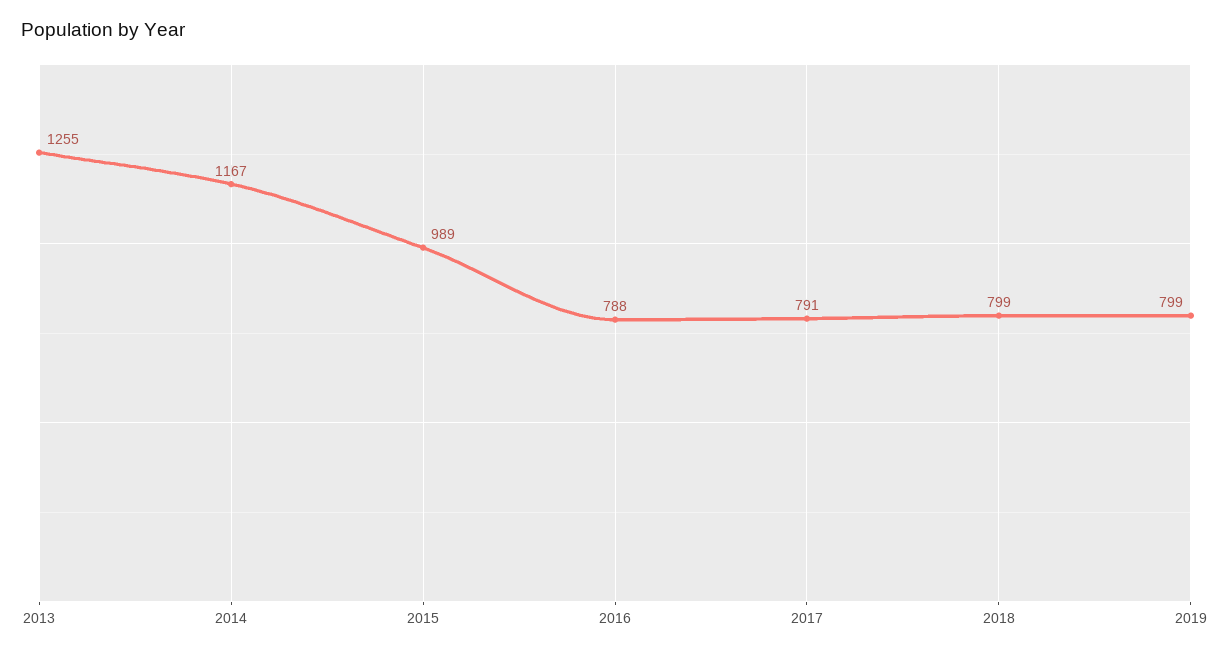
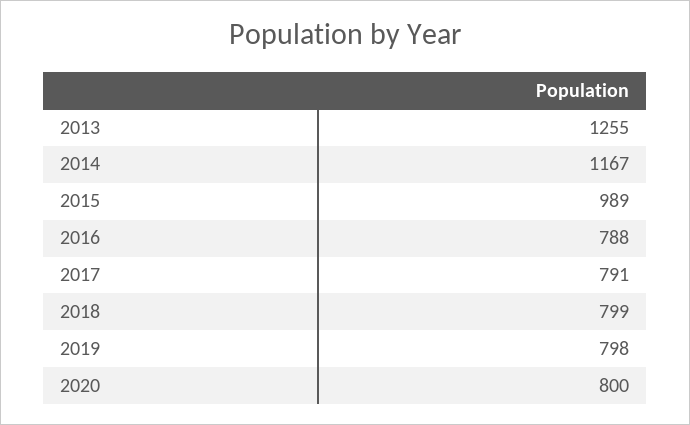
2019: 799 -> 798
2020: none -> 800

